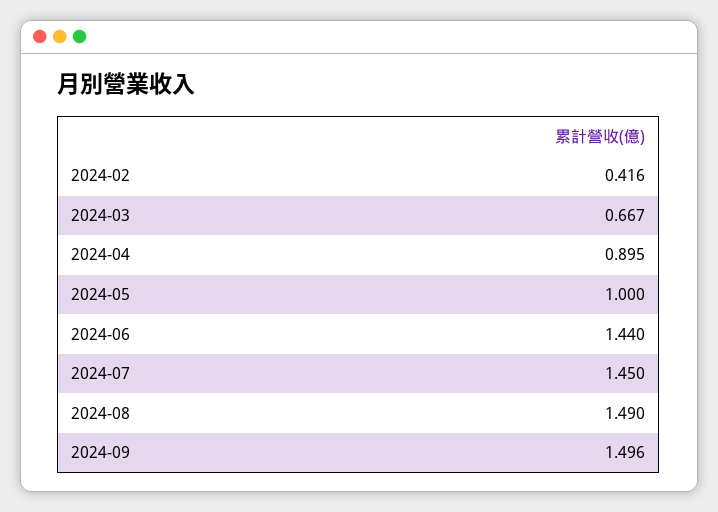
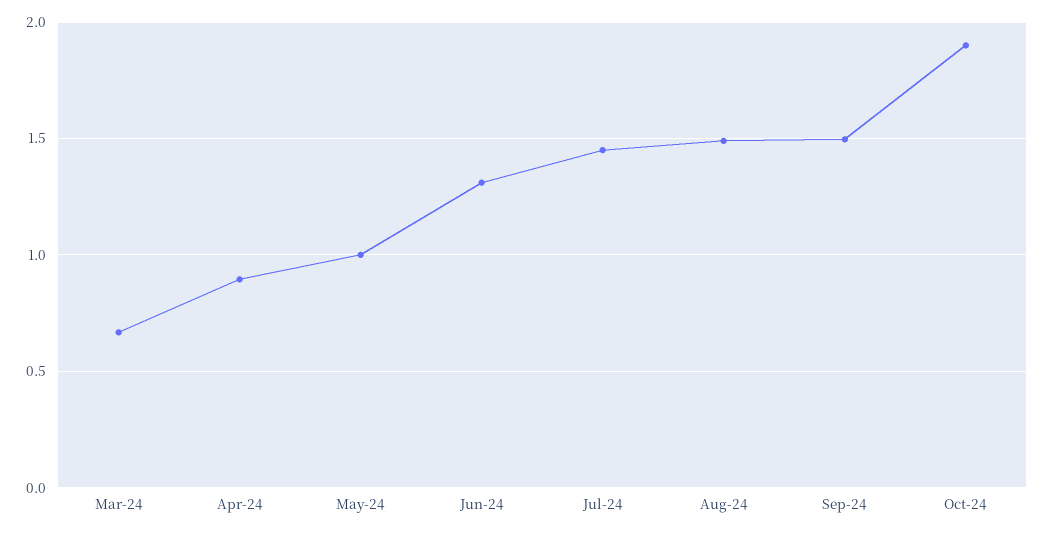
2024-02: 0.416 -> none
2024-06: 1.44 -> 1.3
Oct-24: none -> 1.9

